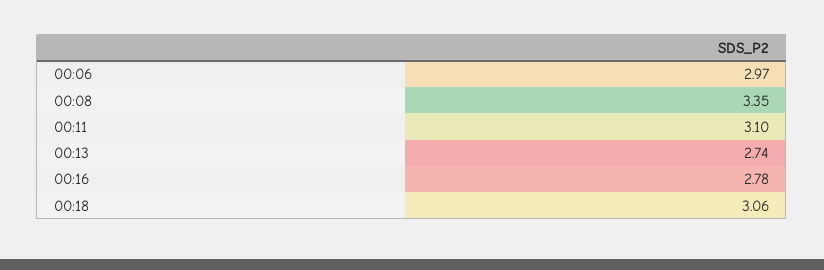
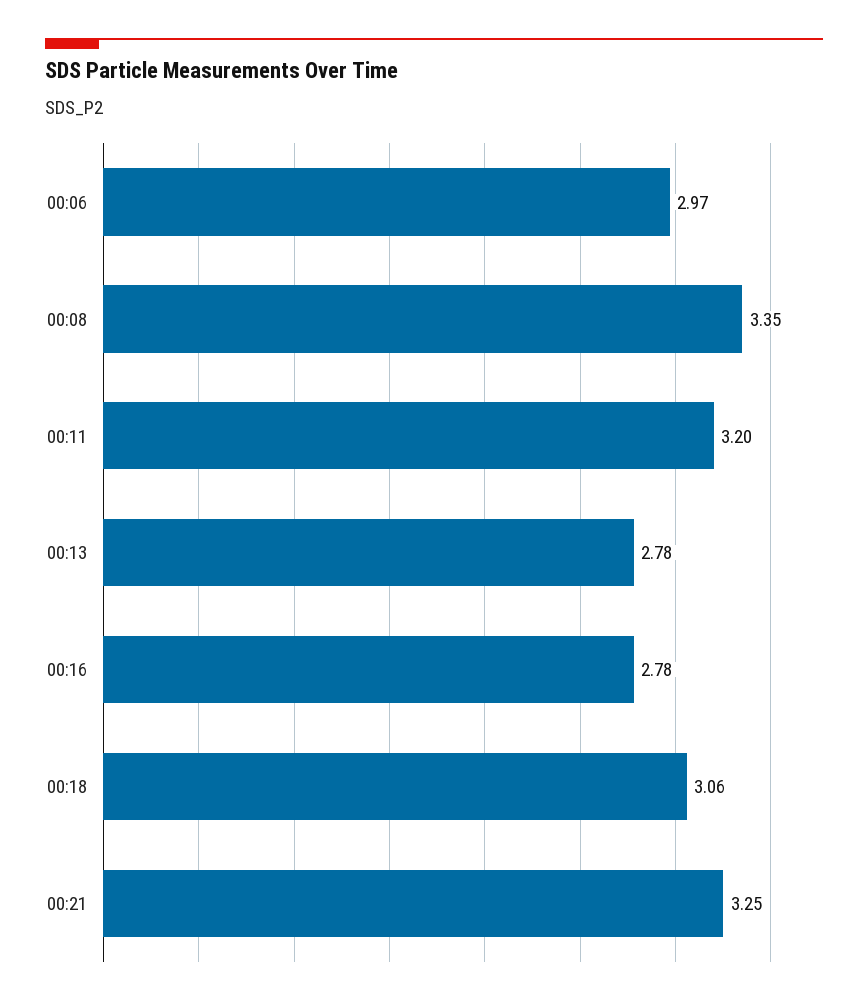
00:11: 3.1 -> 3.2
00:13: 2.74 -> 2.78
00:21: none -> 3.25

